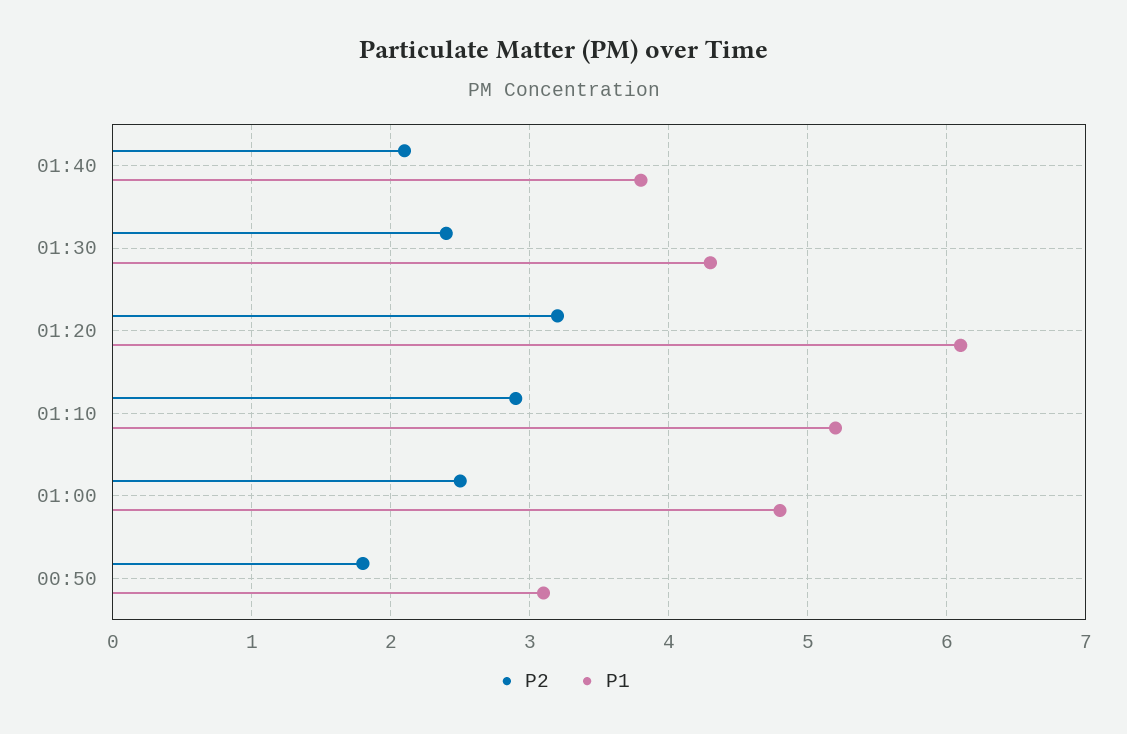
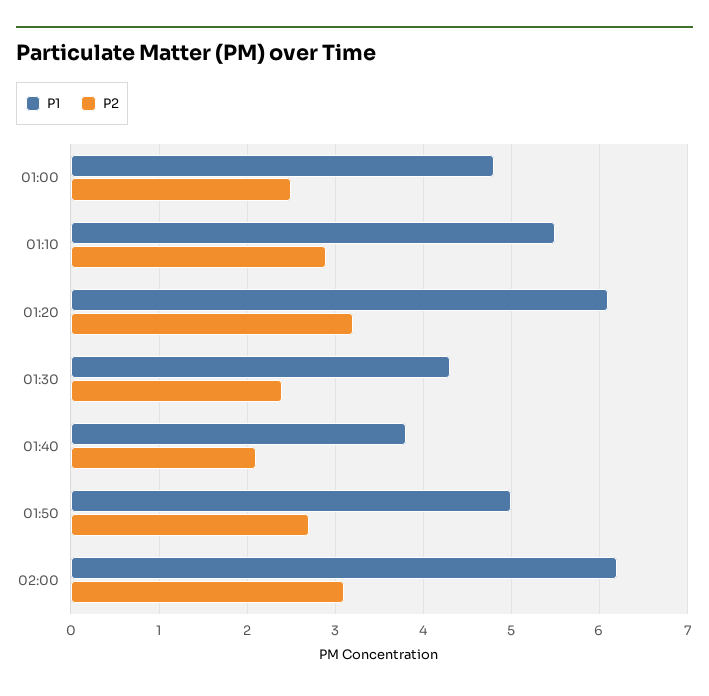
P1, 01:10: 5.2 -> 5.5
P2, 00:50: 1.8 -> none
P1, 00:50: 3.1 -> none
P1, 01:50: none -> 5
P2, 01:50: none -> 2.7
P1, 02:00: none -> 6.2
P2, 02:00: none -> 3.1

